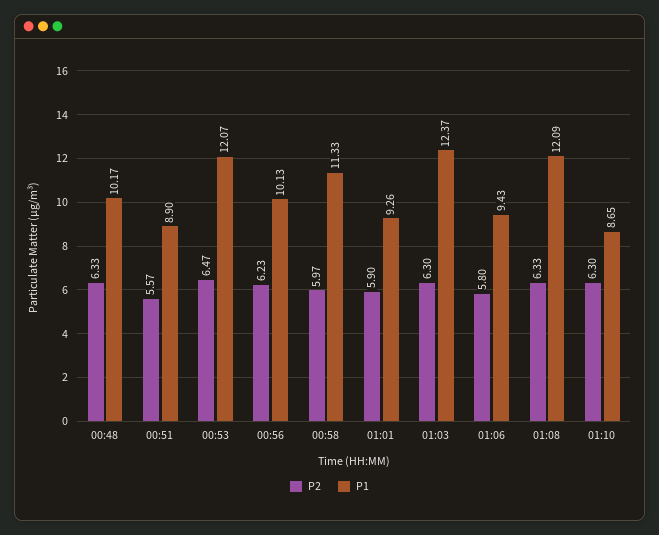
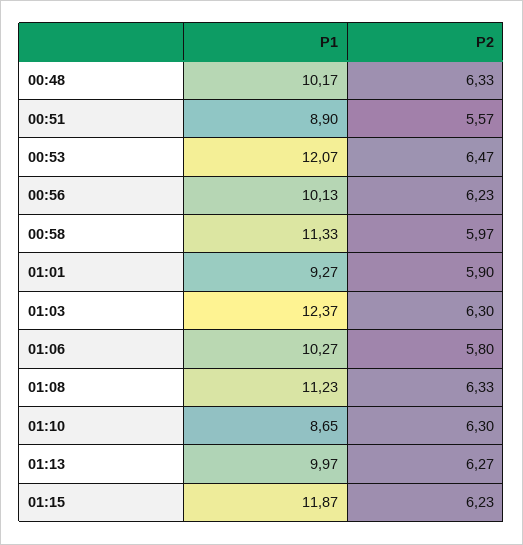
P1, 01:01: 9.26 -> 9.27
P1, 01:06: 9.43 -> 10.27
P1, 01:08: 12.09 -> 11.23
P1, 01:13: none -> 9.97
P2, 01:13: none -> 6.27
P1, 01:15: none -> 11.87
P2, 01:15: none -> 6.23

